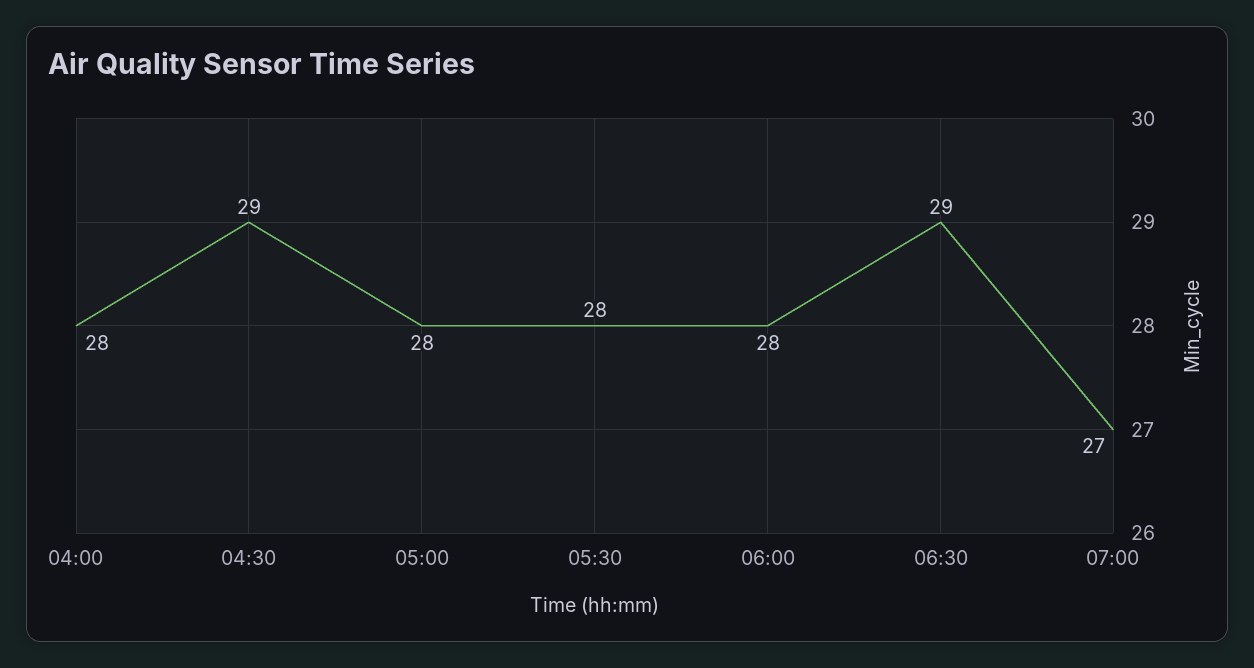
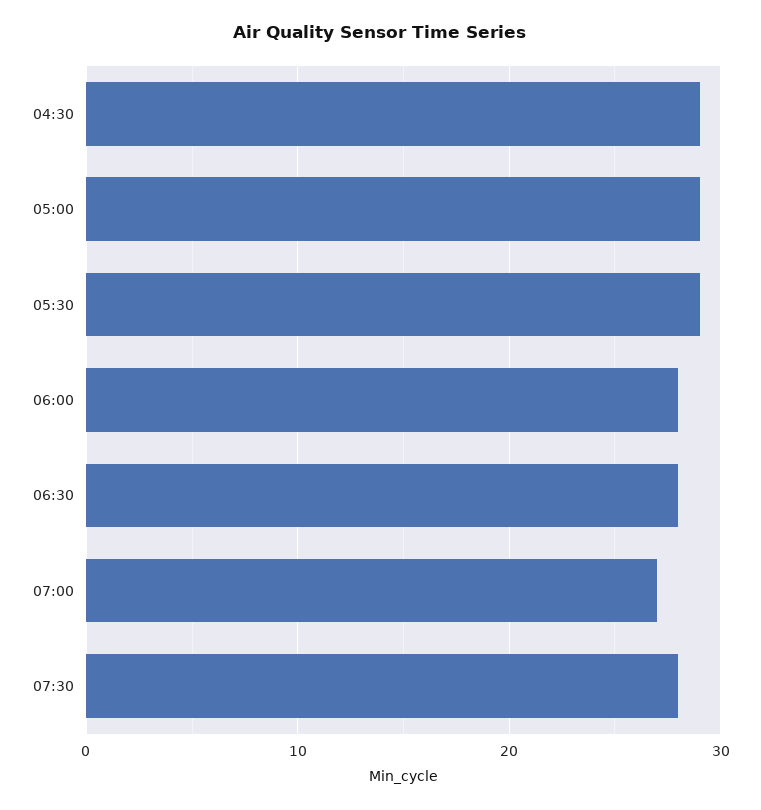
04:00: 28 -> none
05:00: 28 -> 29
05:30: 28 -> 29
06:30: 29 -> 28
07:30: none -> 28

